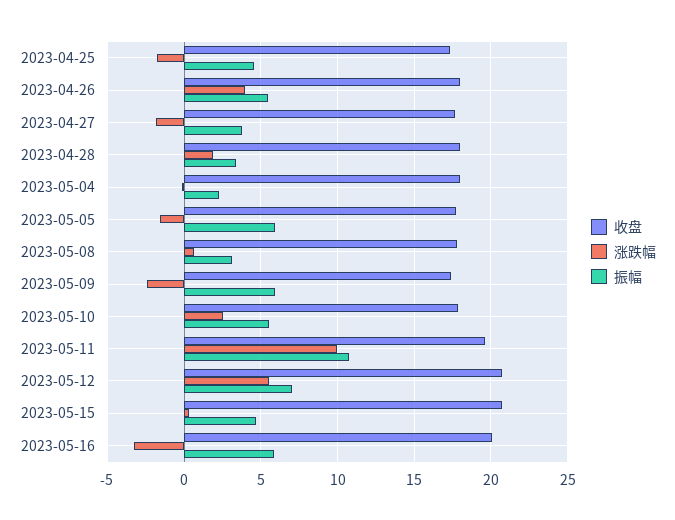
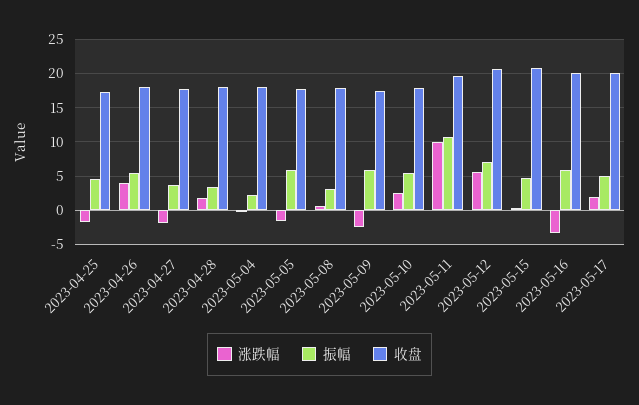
涨跌幅, 2023-05-17: none -> 2
振幅, 2023-05-17: none -> 5
收盘, 2023-05-17: none -> 20

